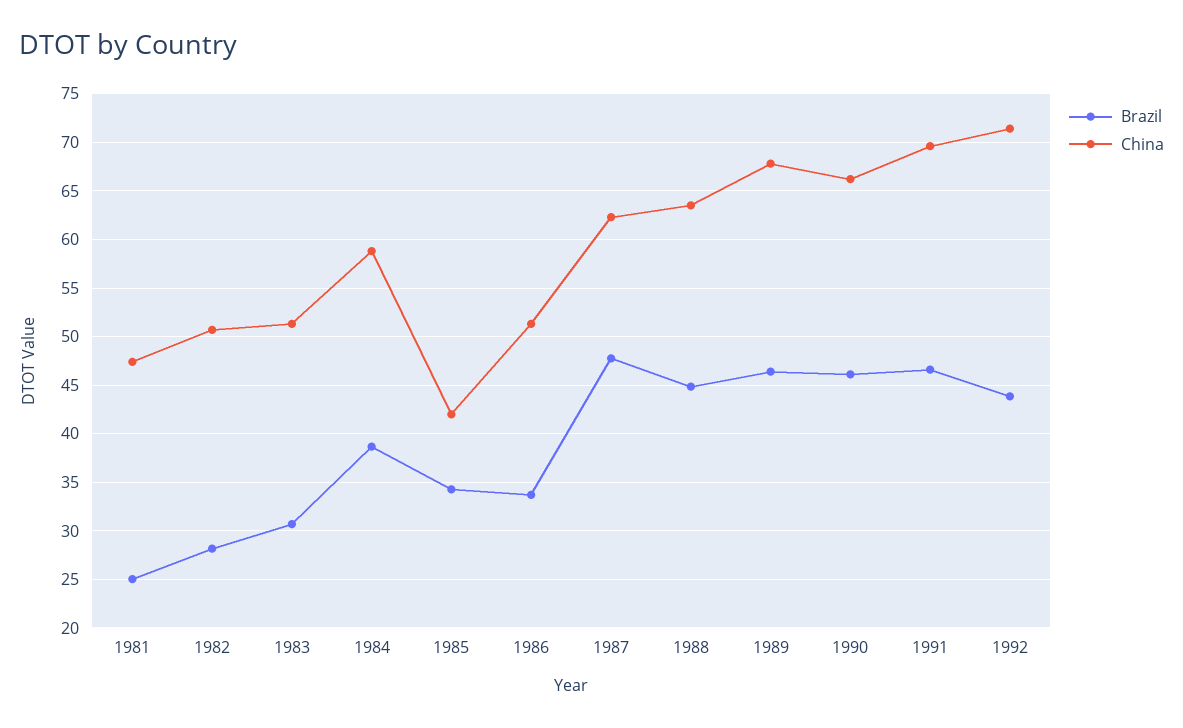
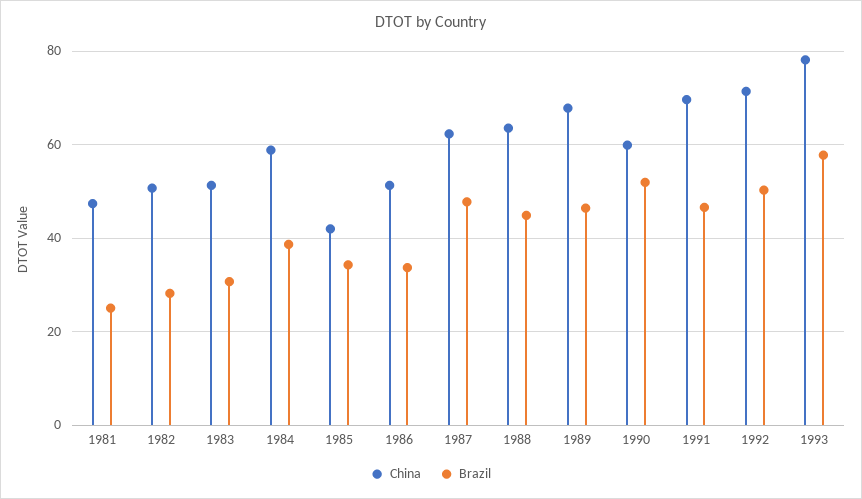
Brazil, 1990: 46 -> 52
China, 1990: 66 -> 60
Brazil, 1992: 44 -> 50
China, 1993: none -> 78
Brazil, 1993: none -> 58

